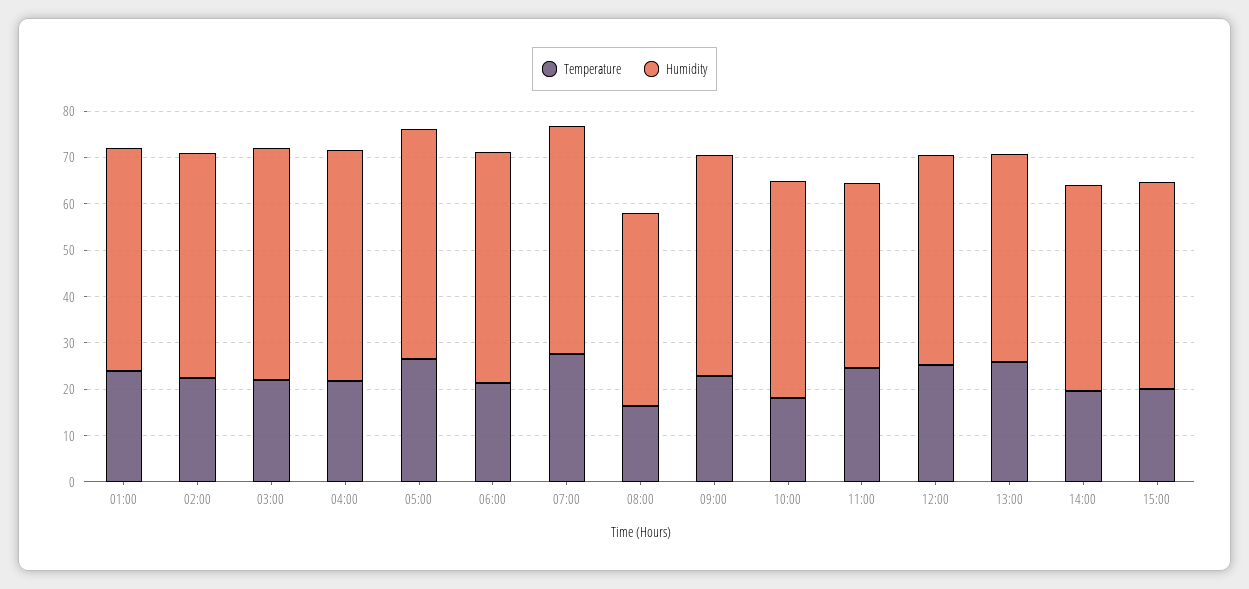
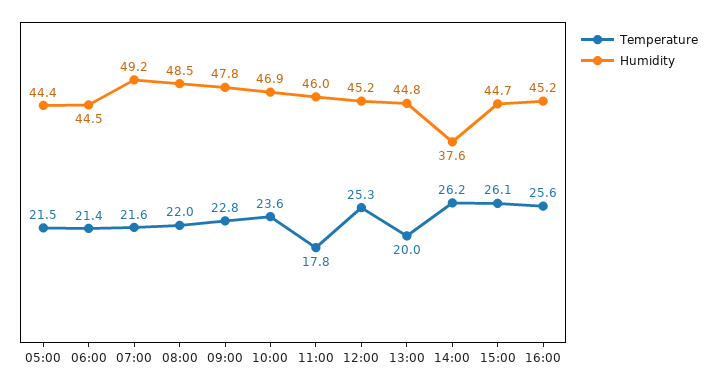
Temperature, 01:00: 24 -> none
Humidity, 01:00: 48 -> none
Temperature, 02:00: 22 -> none
Humidity, 02:00: 48 -> none
Temperature, 03:00: 22 -> none
Humidity, 03:00: 50 -> none
Temperature, 04:00: 22 -> none
Humidity, 04:00: 50 -> none
Temperature, 05:00: 26 -> 21.5
Humidity, 05:00: 50 -> 44.4
Humidity, 06:00: 50 -> 44.5
Temperature, 07:00: 28 -> 21.6
Temperature, 08:00: 16 -> 22
Humidity, 08:00: 42 -> 48.5
Temperature, 10:00: 18 -> 23.6
Temperature, 11:00: 24 -> 17.8
Humidity, 11:00: 40 -> 46
Temperature, 13:00: 26 -> 20
Temperature, 14:00: 20 -> 26.2
Humidity, 14:00: 44 -> 37.6
Temperature, 15:00: 20 -> 26.1
Temperature, 16:00: none -> 25.6
Humidity, 16:00: none -> 45.2

